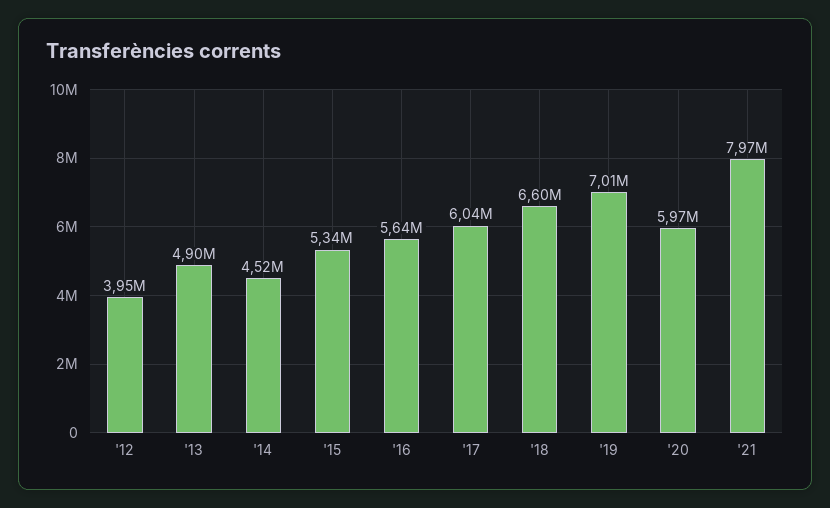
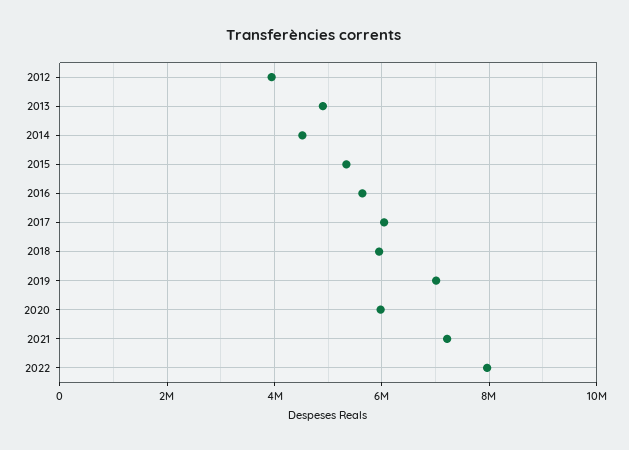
'18: 6600000 -> 6000000
'21: 7970000 -> 7200000
2022: none -> 8000000

